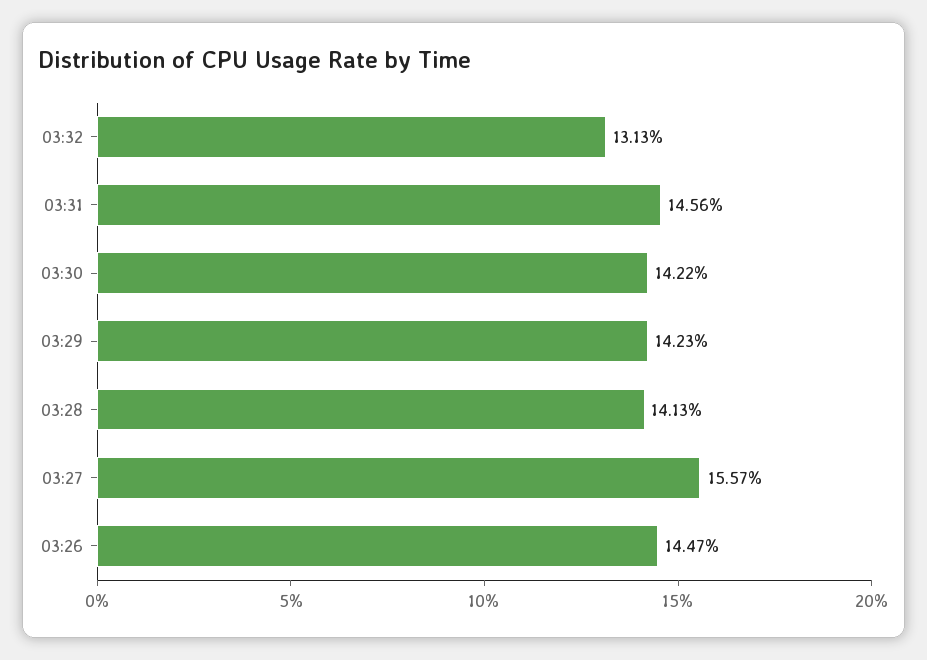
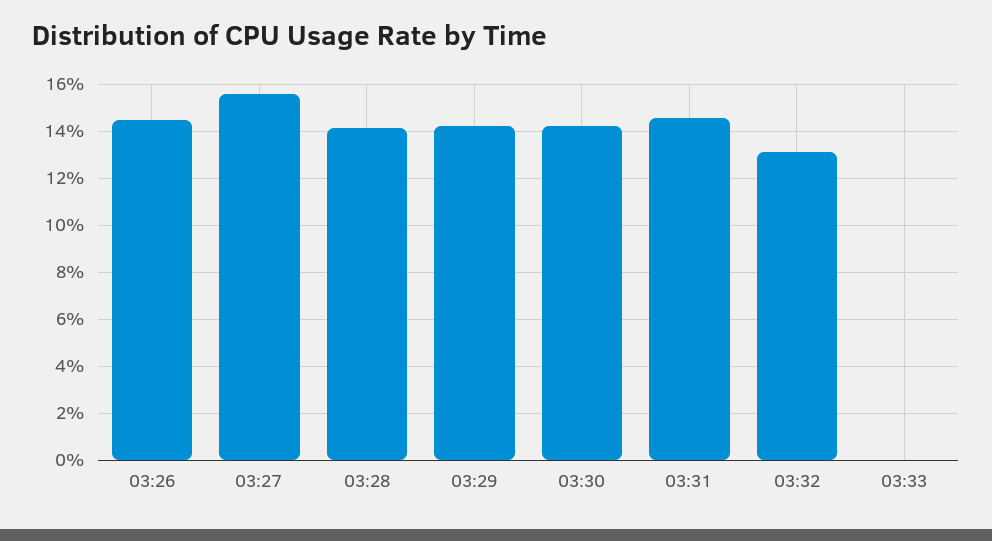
03:33: none -> 0

